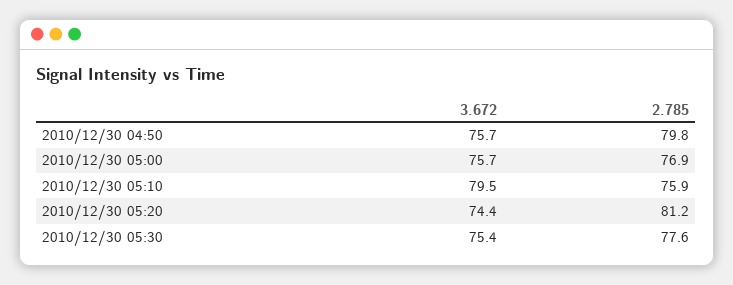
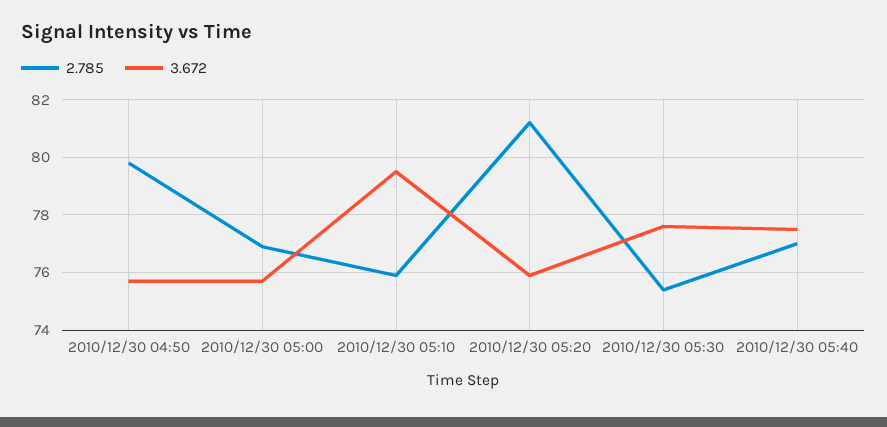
3.672, 2010/12/30 05:20: 74.4 -> 76
3.672, 2010/12/30 05:30: 75.4 -> 77.5
2.785, 2010/12/30 05:30: 77.6 -> 75.5
2.785, 2010/12/30 05:40: none -> 77
3.672, 2010/12/30 05:40: none -> 77.5

